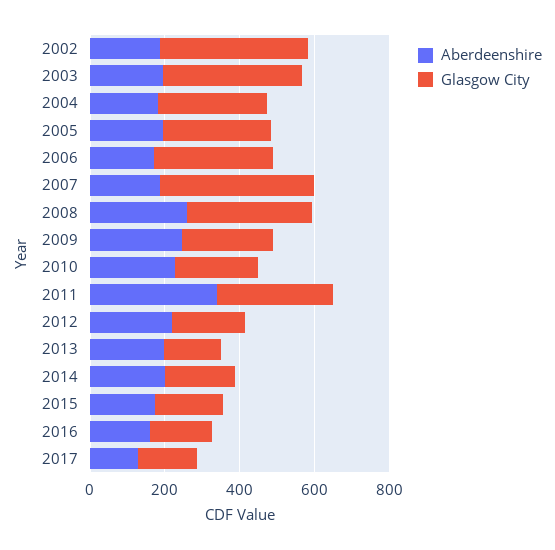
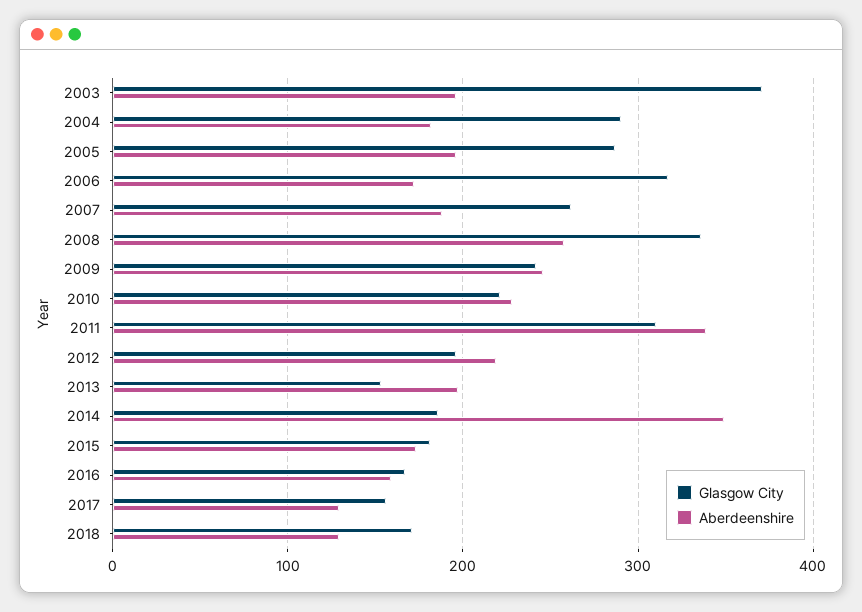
Aberdeenshire, 2002: 200 -> none
Glasgow City, 2002: 400 -> none
Glasgow City, 2007: 400 -> 260
Aberdeenshire, 2014: 200 -> 350
Glasgow City, 2018: none -> 170
Aberdeenshire, 2018: none -> 130

